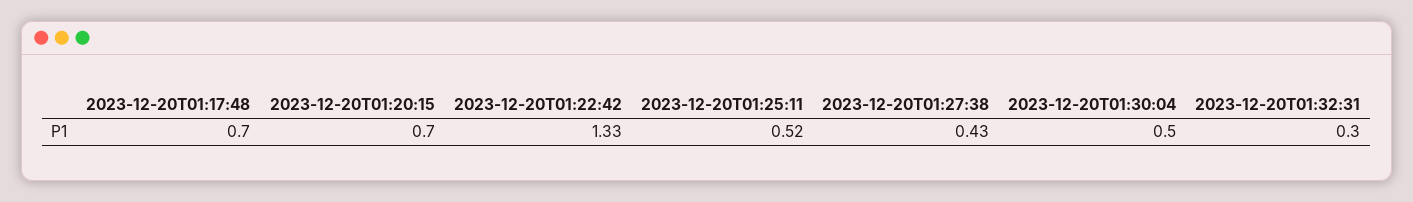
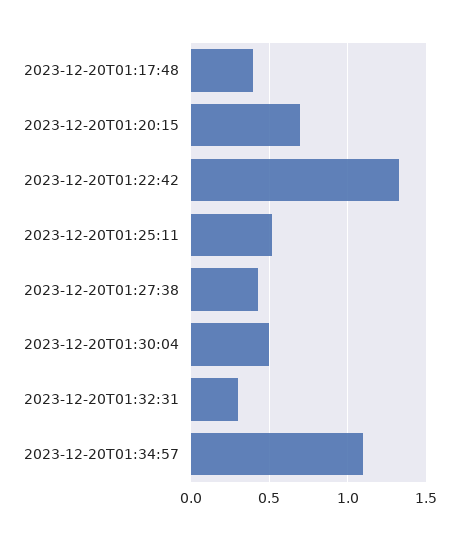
2023-12-20T01:17:48: 0.7 -> 0.4
2023-12-20T01:34:57: none -> 1.1

